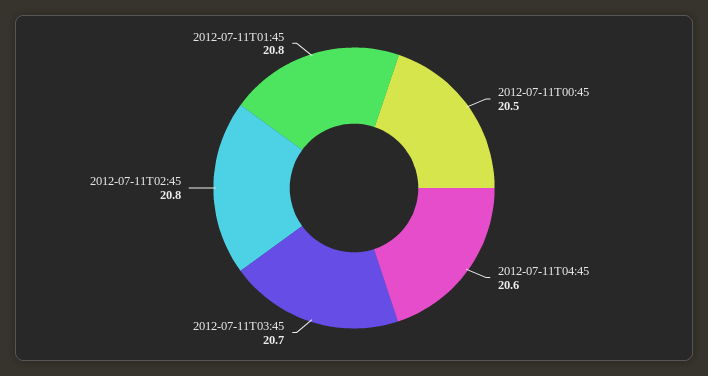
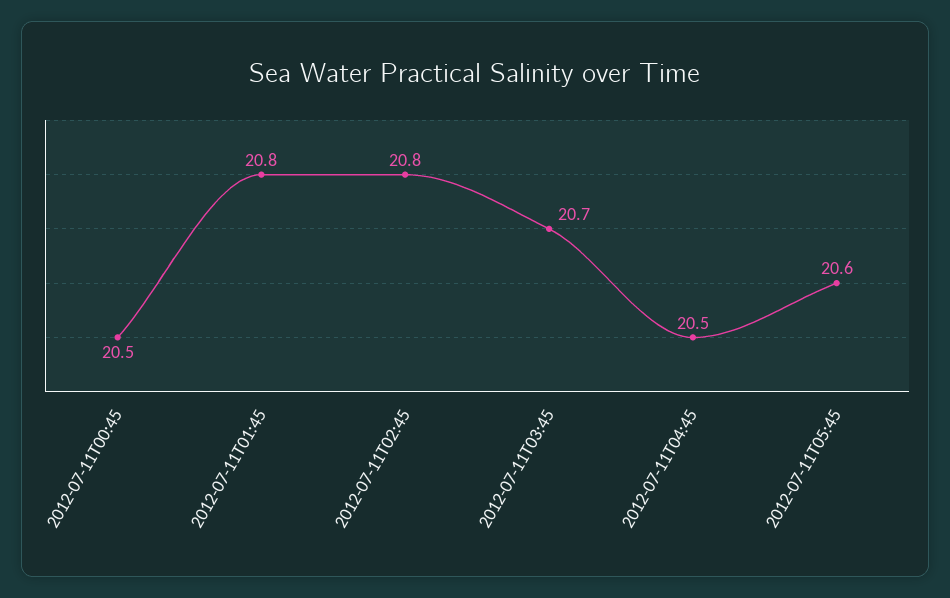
2012-07-11T04:45: 20.6 -> 20.5
2012-07-11T05:45: none -> 20.6

